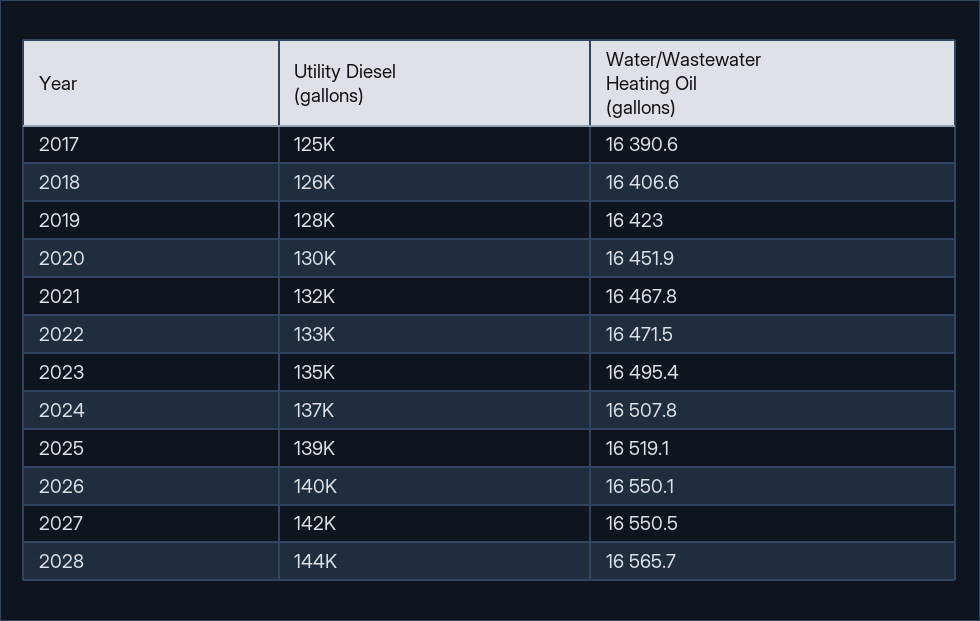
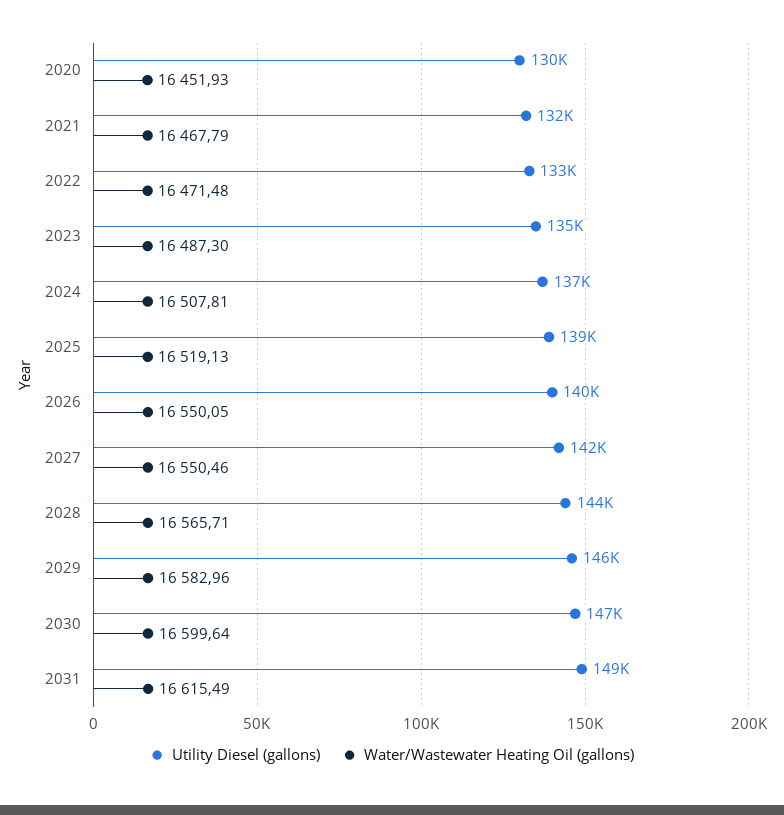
Utility Diesel (gallons), 2017: 125000 -> none
Water/Wastewater Heating Oil (gallons), 2017: 16390.6 -> none
Utility Diesel (gallons), 2018: 126000 -> none
Water/Wastewater Heating Oil (gallons), 2018: 16406.6 -> none
Utility Diesel (gallons), 2019: 128000 -> none
Water/Wastewater Heating Oil (gallons), 2019: 16423 -> none
Water/Wastewater Heating Oil (gallons), 2023: 16495.4 -> 16487.3
Utility Diesel (gallons), 2029: none -> 146000
Water/Wastewater Heating Oil (gallons), 2029: none -> 16582.96
Utility Diesel (gallons), 2030: none -> 147000
Water/Wastewater Heating Oil (gallons), 2030: none -> 16599.64
Utility Diesel (gallons), 2031: none -> 149000
Water/Wastewater Heating Oil (gallons), 2031: none -> 16615.49

